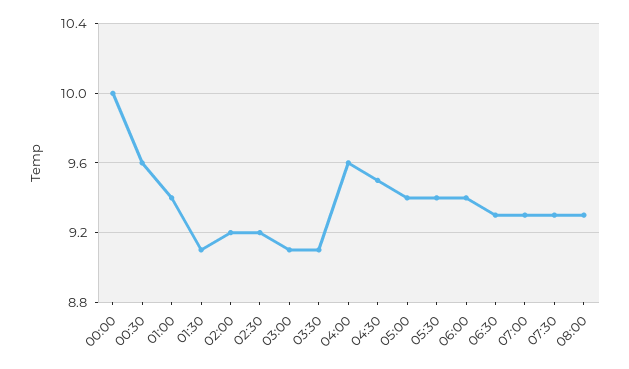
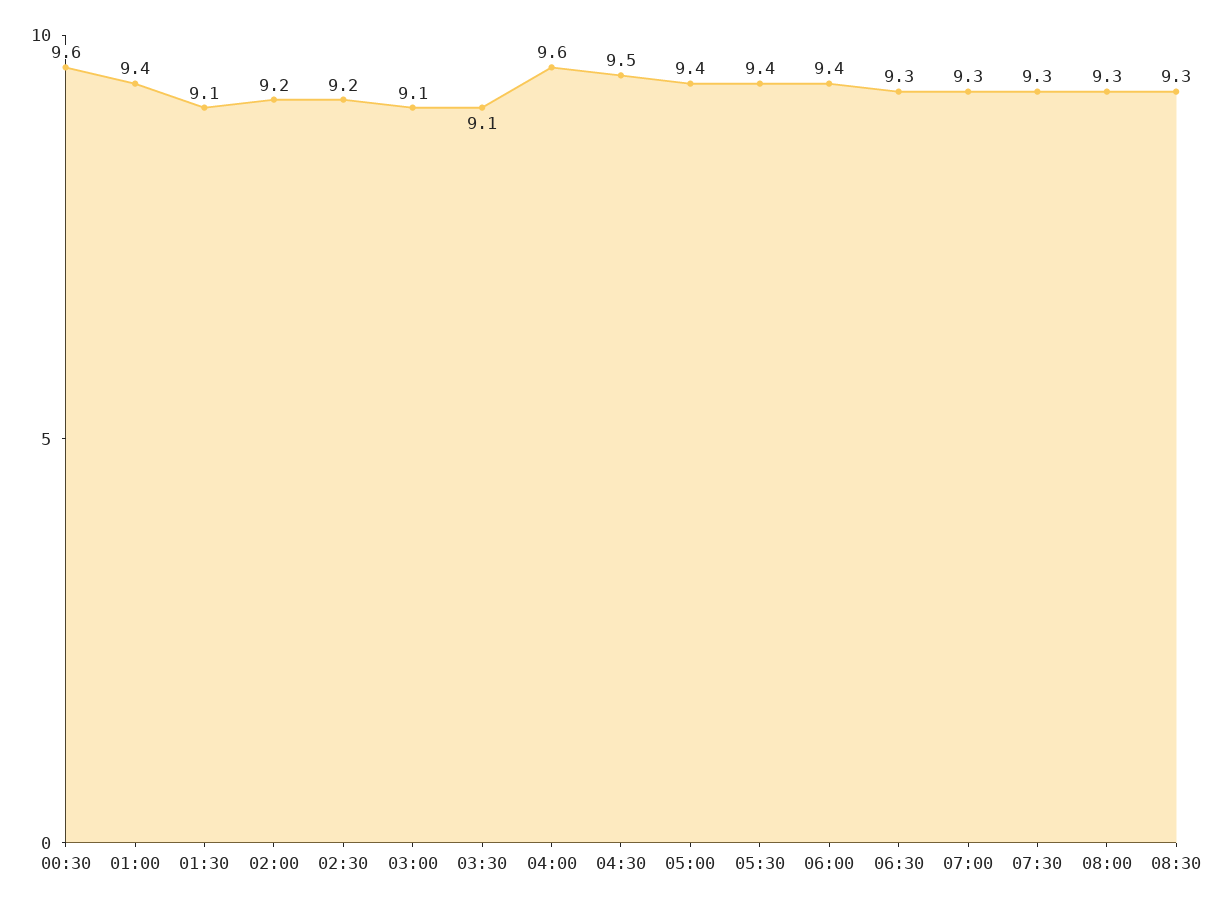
00:00: 10 -> none
08:30: none -> 9.3

